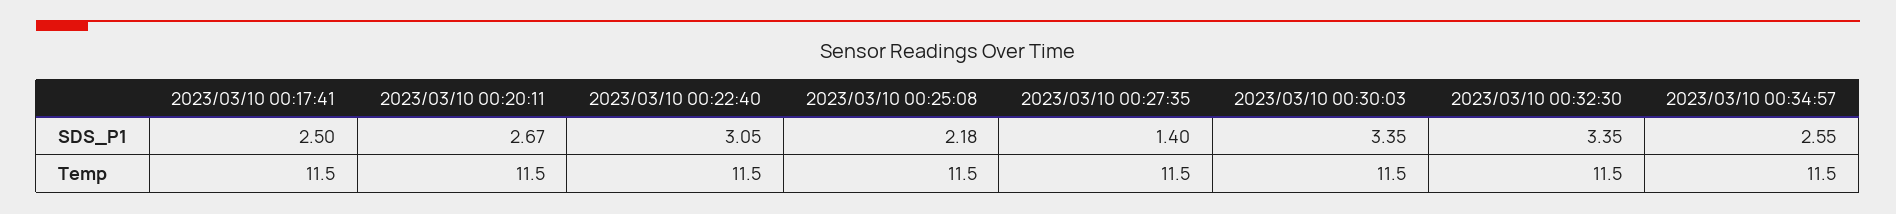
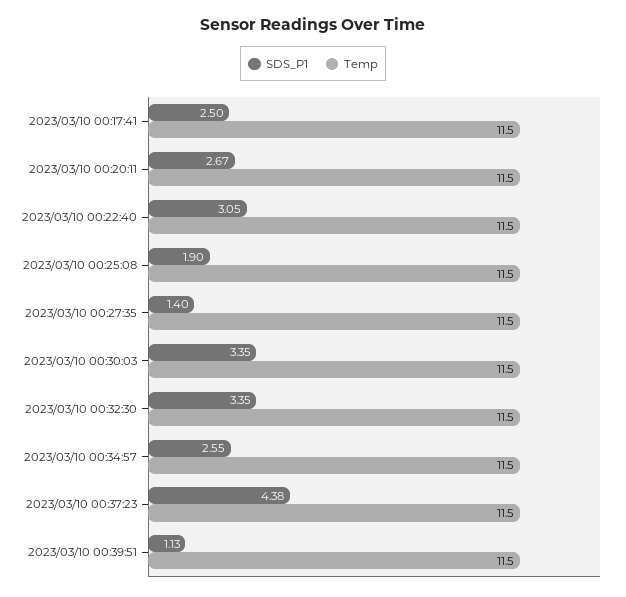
SDS_P1, 2023/03/10 00:25:08: 2.18 -> 1.9
SDS_P1, 2023/03/10 00:37:23: none -> 4.38
Temp, 2023/03/10 00:37:23: none -> 11.5
SDS_P1, 2023/03/10 00:39:51: none -> 1.13
Temp, 2023/03/10 00:39:51: none -> 11.5

